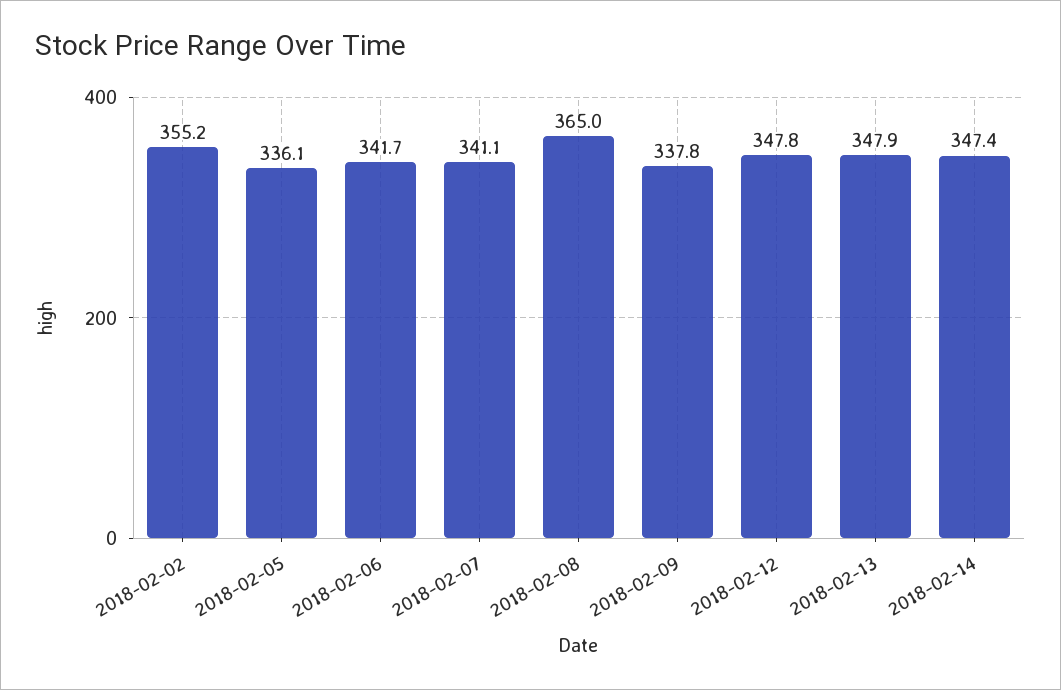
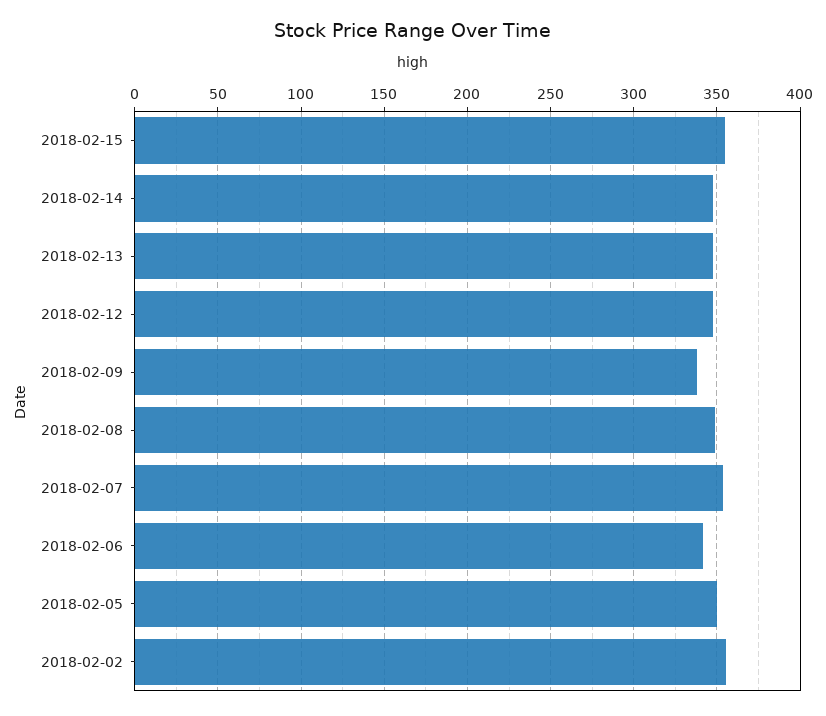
2018-02-05: 336.1 -> 350
2018-02-07: 341.1 -> 355
2018-02-08: 365 -> 350
2018-02-15: none -> 355

